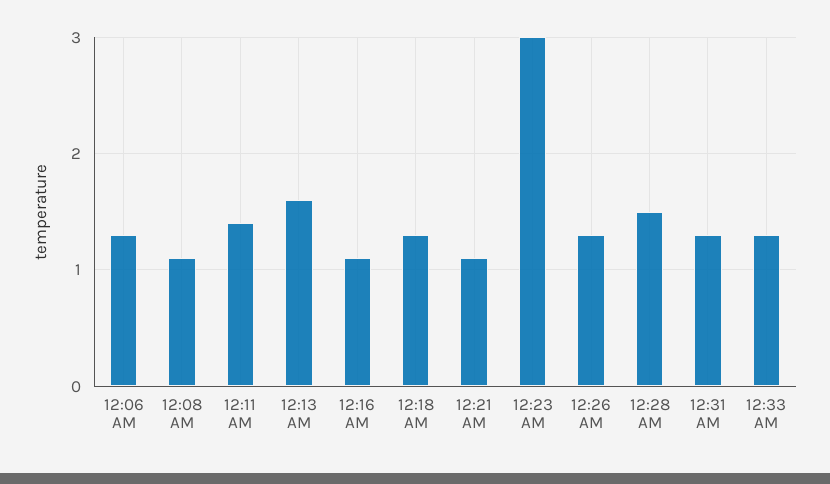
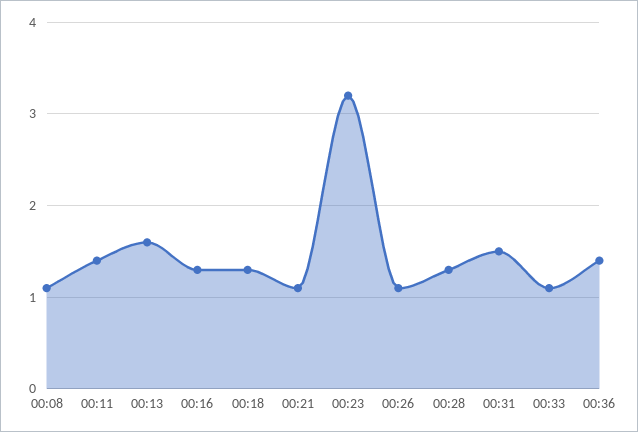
12:06 AM: 1.3 -> none
12:16 AM: 1.1 -> 1.3
12:23 AM: 3 -> 3.2
12:26 AM: 1.3 -> 1.1
12:28 AM: 1.5 -> 1.3
12:31 AM: 1.3 -> 1.5
12:33 AM: 1.3 -> 1.1
00:36: none -> 1.4

